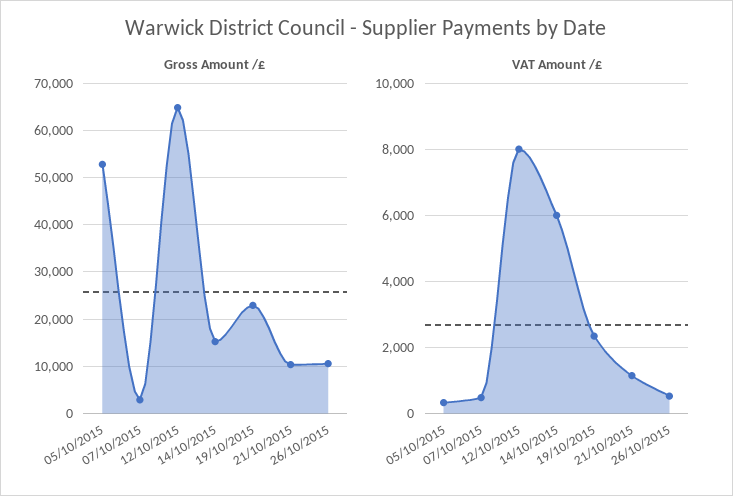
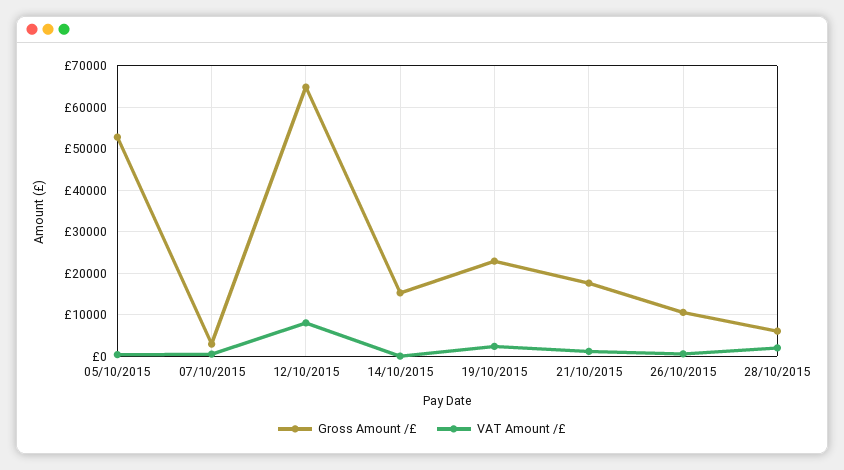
Gross Amount /£, 21/10/2015: 10000 -> 18000
VAT Amount /£, 14/10/2015: 6000 -> 0
Gross Amount /£, 28/10/2015: none -> 6000
VAT Amount /£, 28/10/2015: none -> 2000

